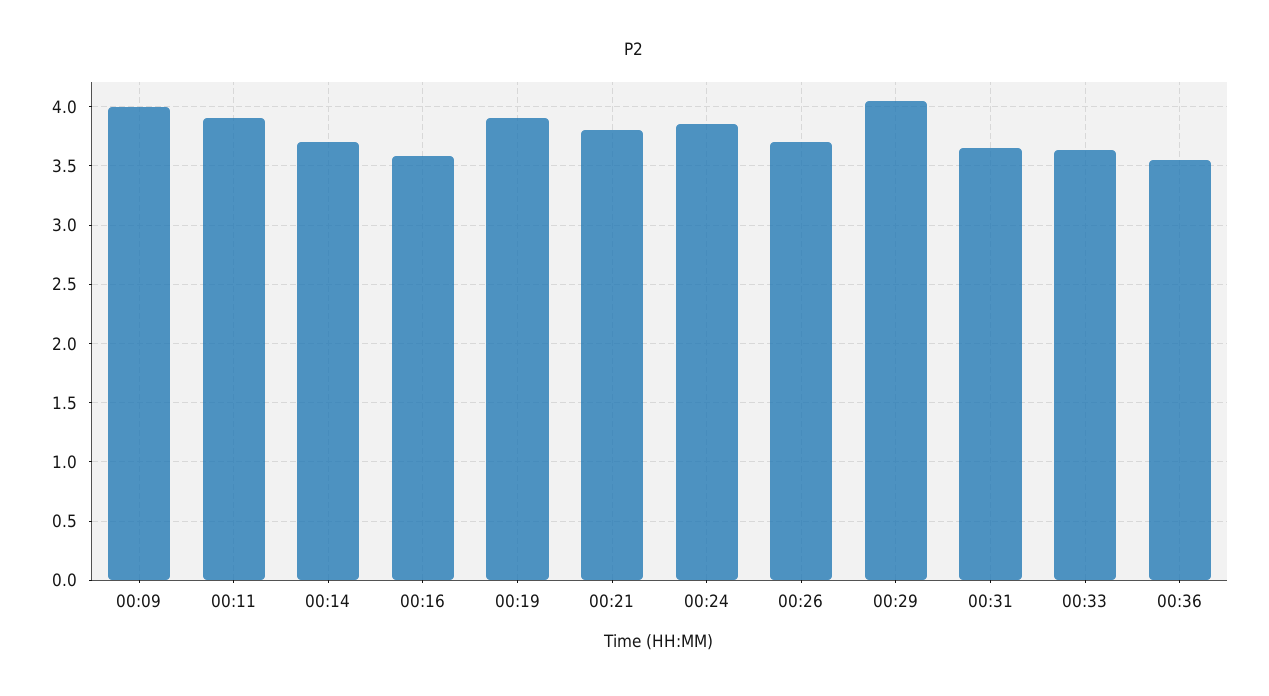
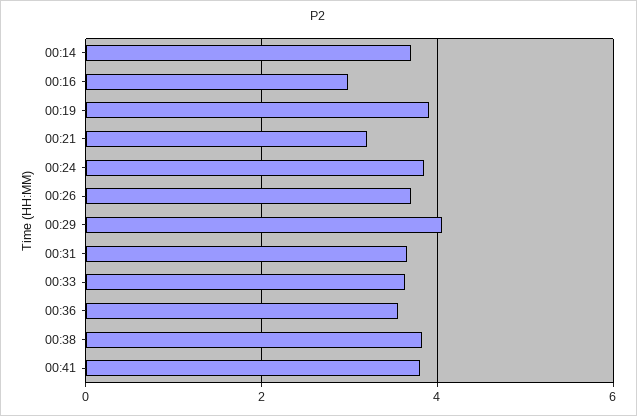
00:09: 4 -> none
00:11: 3.9 -> none
00:16: 3.6 -> 3
00:21: 3.8 -> 3.2
00:38: none -> 3.8
00:41: none -> 3.8

